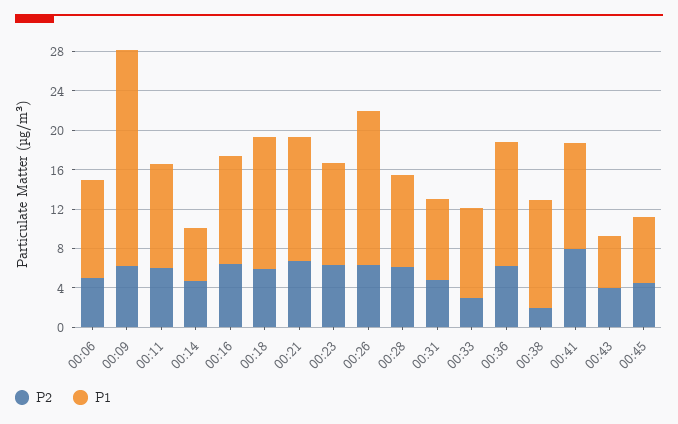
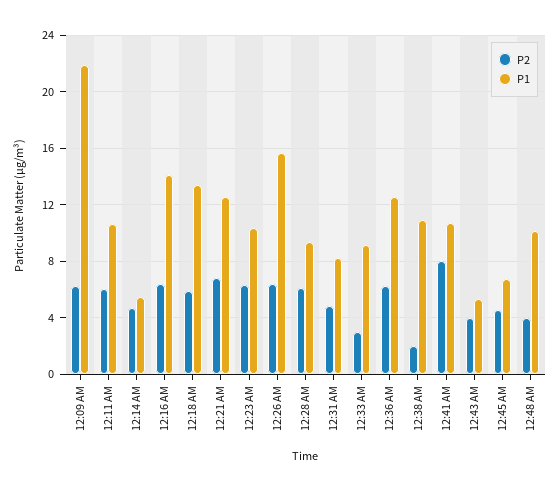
P2, 00:06: 5 -> none
P1, 00:06: 10 -> none
P1, 00:16: 11 -> 14
P2, 12:48 AM: none -> 4
P1, 12:48 AM: none -> 10

